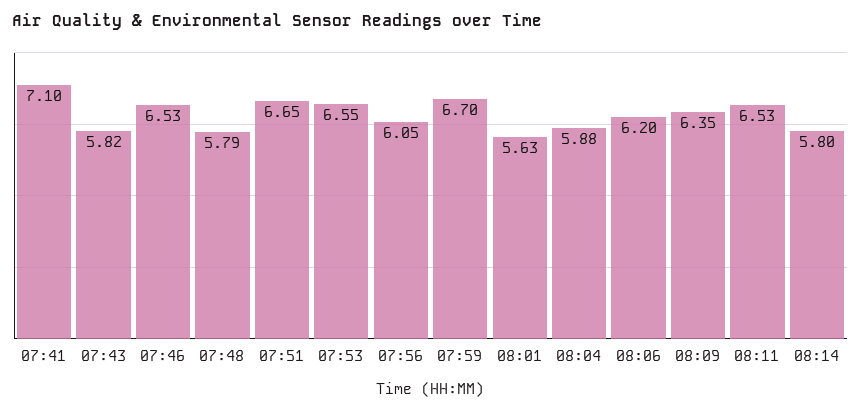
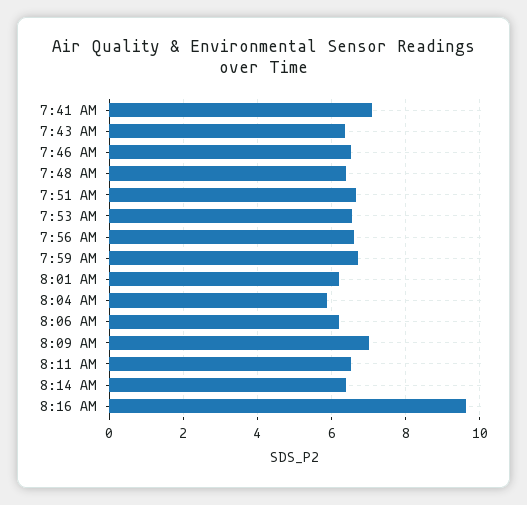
07:43: 5.82 -> 6.4
07:48: 5.79 -> 6.4
07:56: 6.05 -> 6.6
08:01: 5.63 -> 6.2
08:09: 6.35 -> 7
08:14: 5.8 -> 6.4
8:16 AM: none -> 9.6

